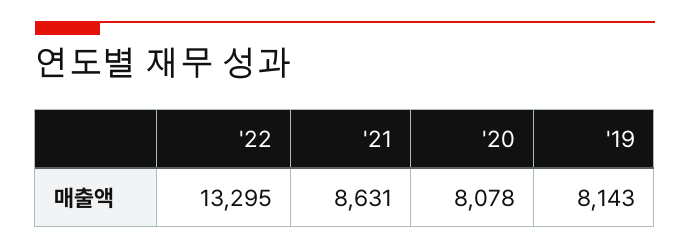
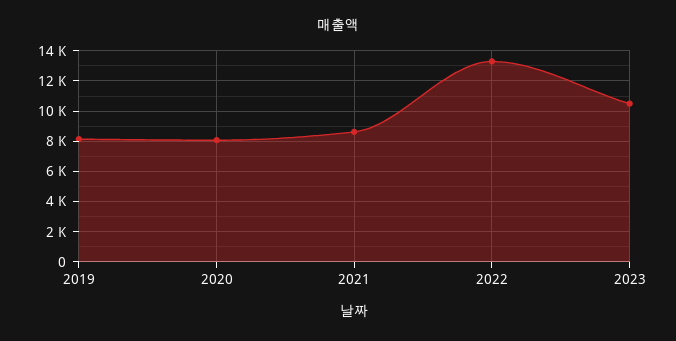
2023: none -> 10500

